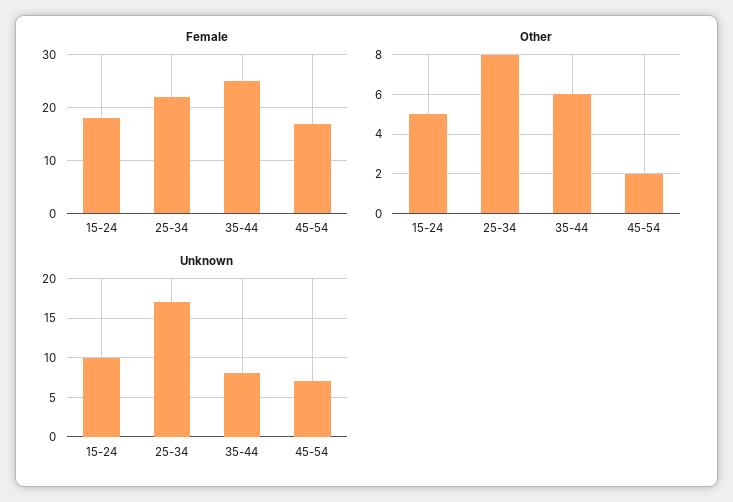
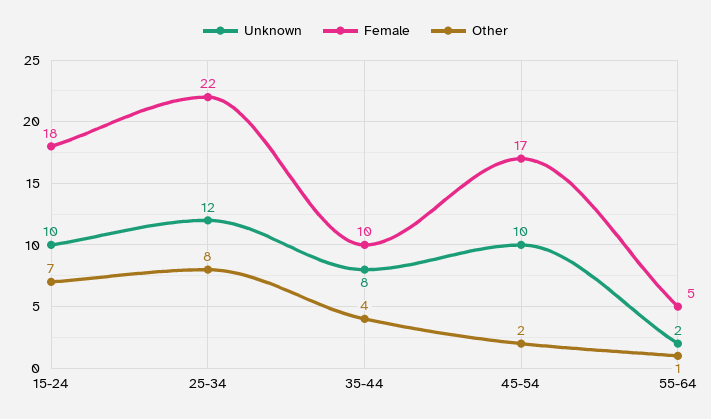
Female, 35-44: 25 -> 10
Other, 15-24: 5 -> 7
Other, 35-44: 6 -> 4
Unknown, 25-34: 17 -> 12
Unknown, 45-54: 7 -> 10
Unknown, 55-64: none -> 2
Female, 55-64: none -> 5
Other, 55-64: none -> 1

